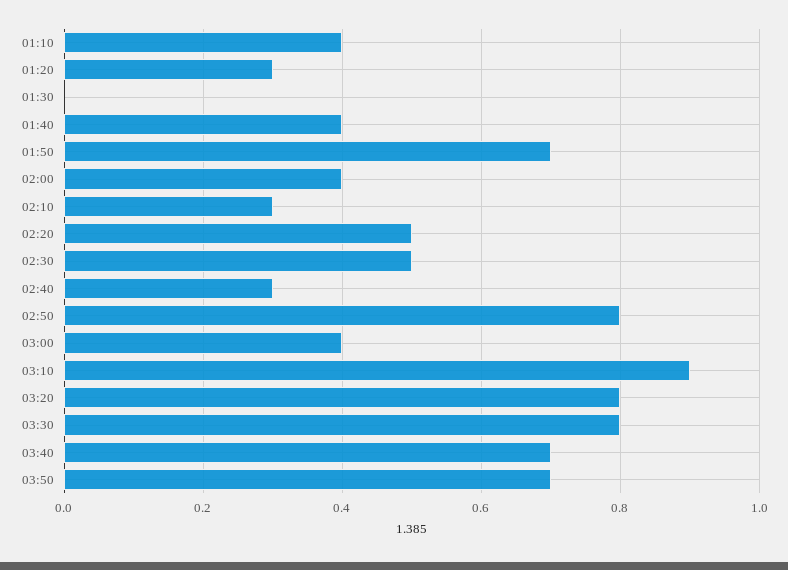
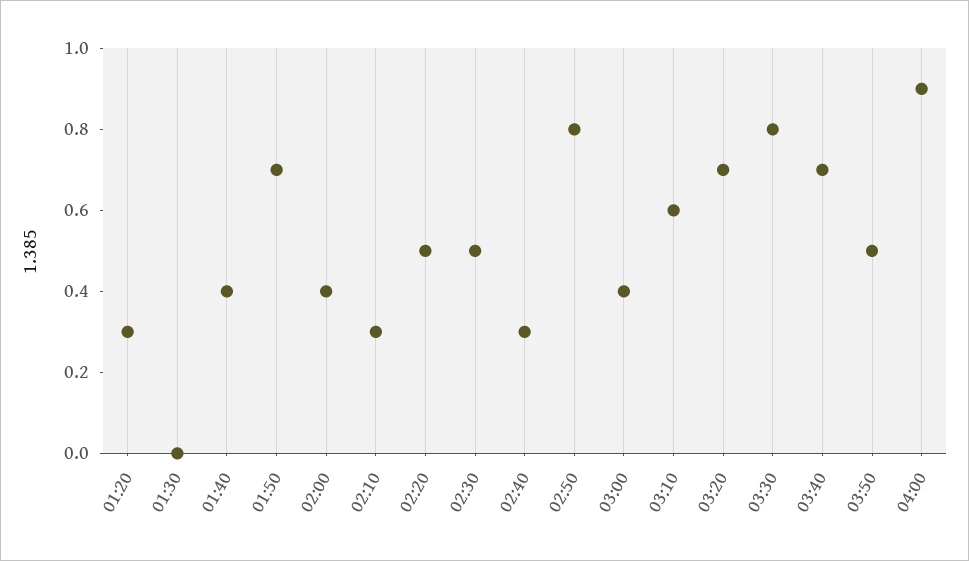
01:10: 0.4 -> none
03:10: 0.9 -> 0.6
03:20: 0.8 -> 0.7
03:50: 0.7 -> 0.5
04:00: none -> 0.9

